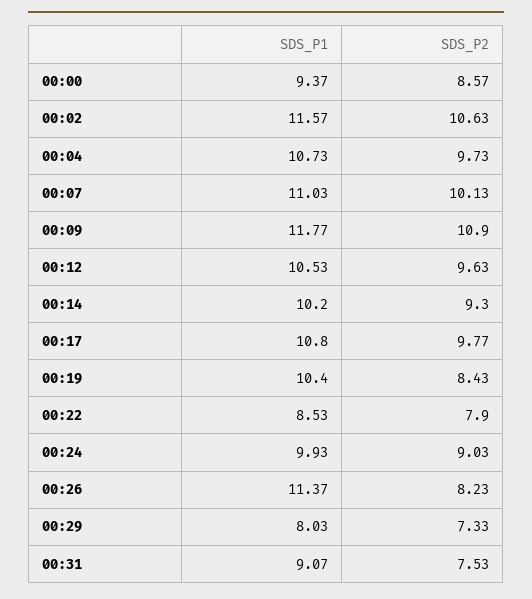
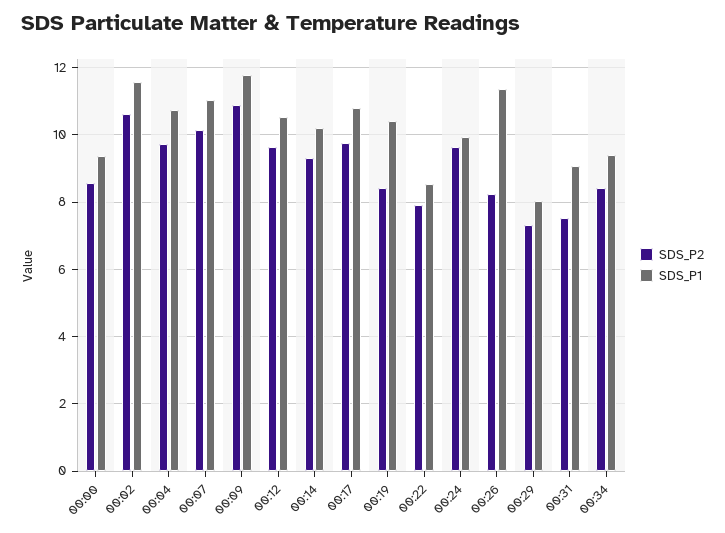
SDS_P2, 00:24: 9.03 -> 9.6
SDS_P2, 00:34: none -> 8.4
SDS_P1, 00:34: none -> 9.4

